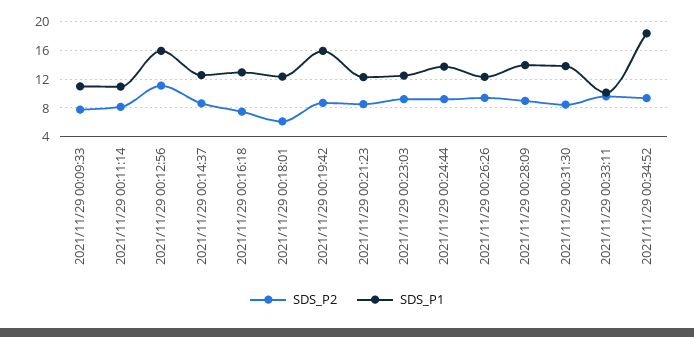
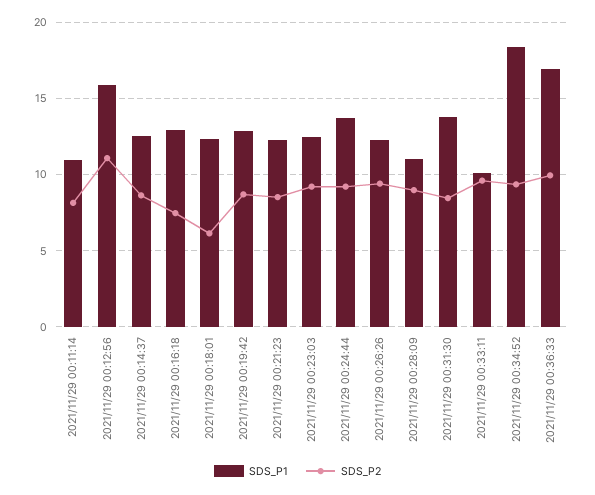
SDS_P2, 2021/11/29 00:09:33: 8 -> none
SDS_P1, 2021/11/29 00:09:33: 11 -> none
SDS_P1, 2021/11/29 00:19:42: 16 -> 13
SDS_P1, 2021/11/29 00:28:09: 14 -> 11
SDS_P1, 2021/11/29 00:36:33: none -> 17
SDS_P2, 2021/11/29 00:36:33: none -> 10

